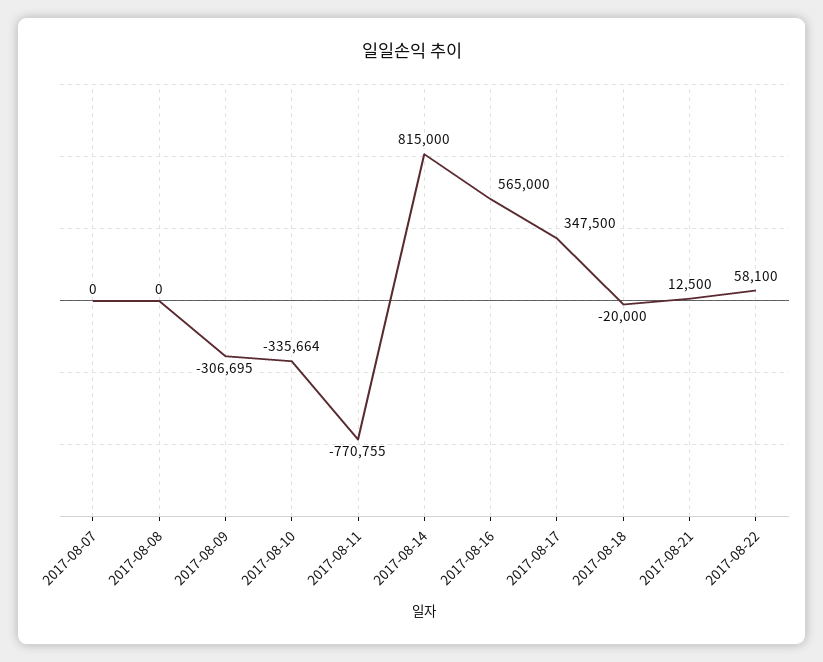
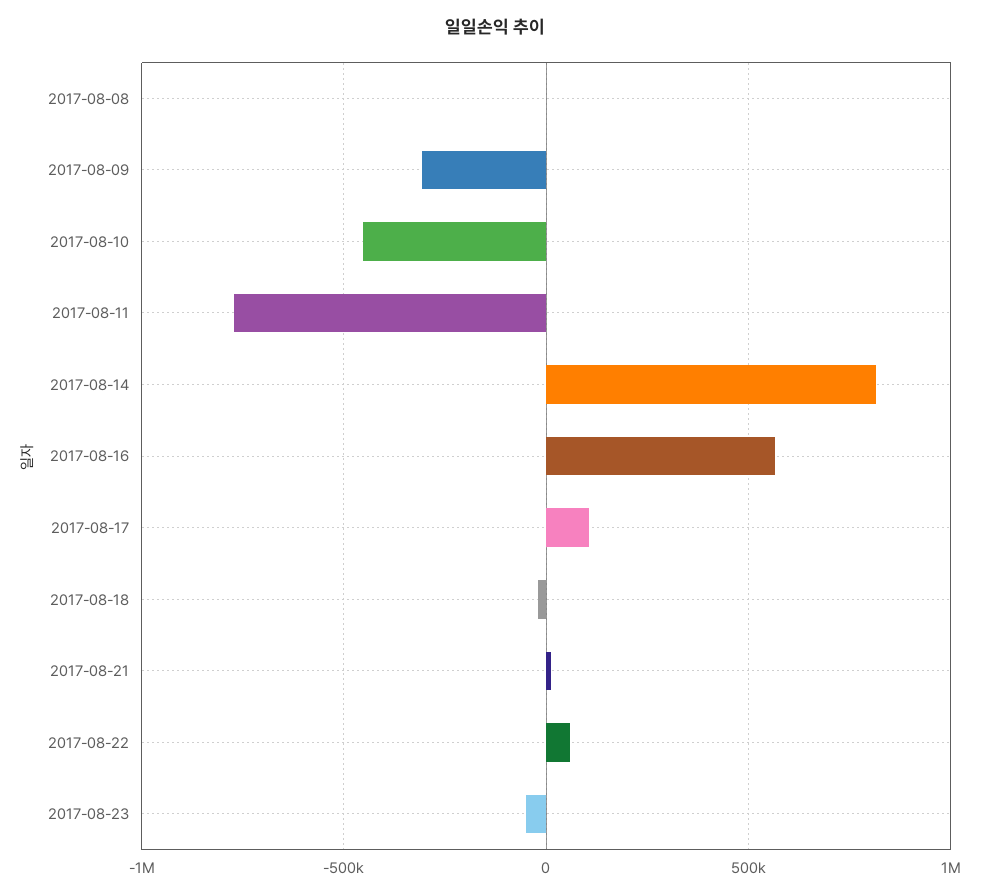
2017-08-07: 0 -> none
2017-08-10: -335664 -> -450000
2017-08-17: 347500 -> 100000
2017-08-23: none -> -50000

